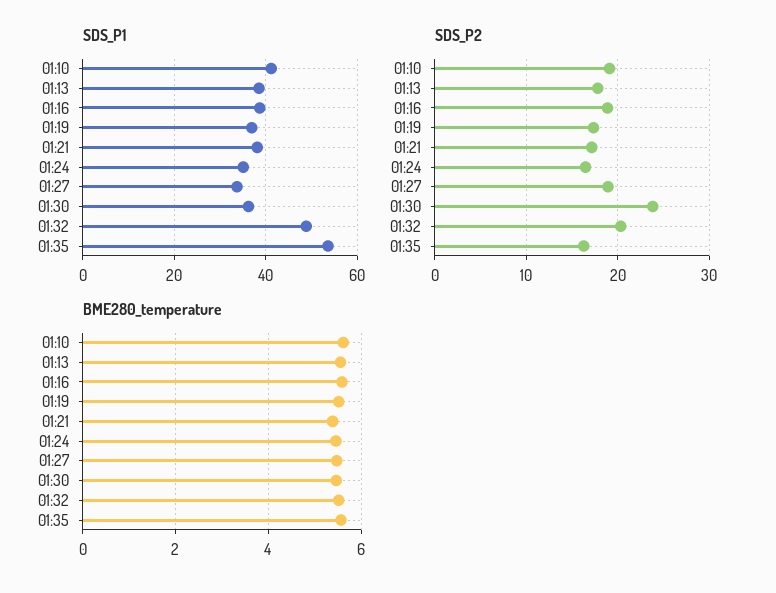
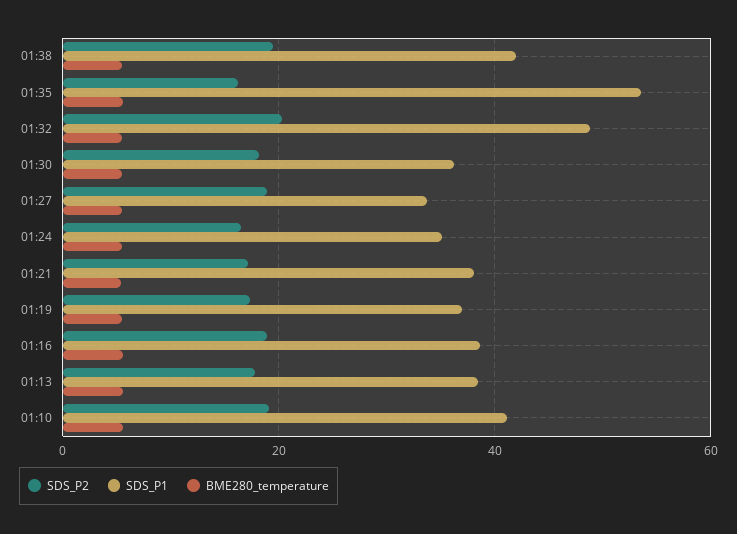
SDS_P2, 01:30: 24 -> 18
SDS_P2, 01:38: none -> 20
SDS_P1, 01:38: none -> 42
BME280_temperature, 01:38: none -> 6

